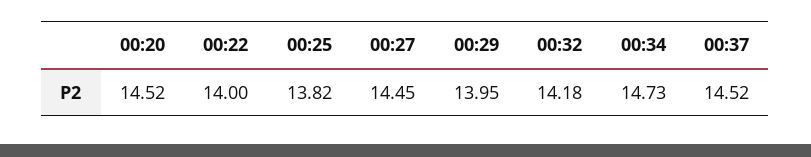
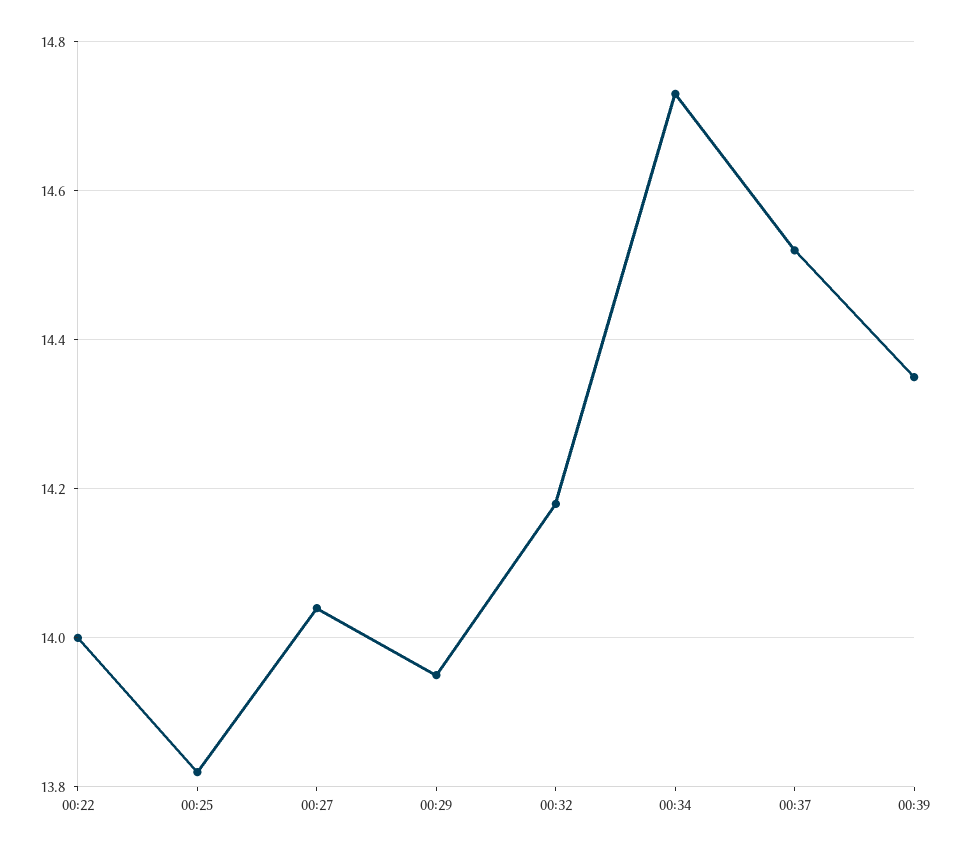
00:20: 14.52 -> none
00:27: 14.45 -> 14.05
00:39: none -> 14.35

